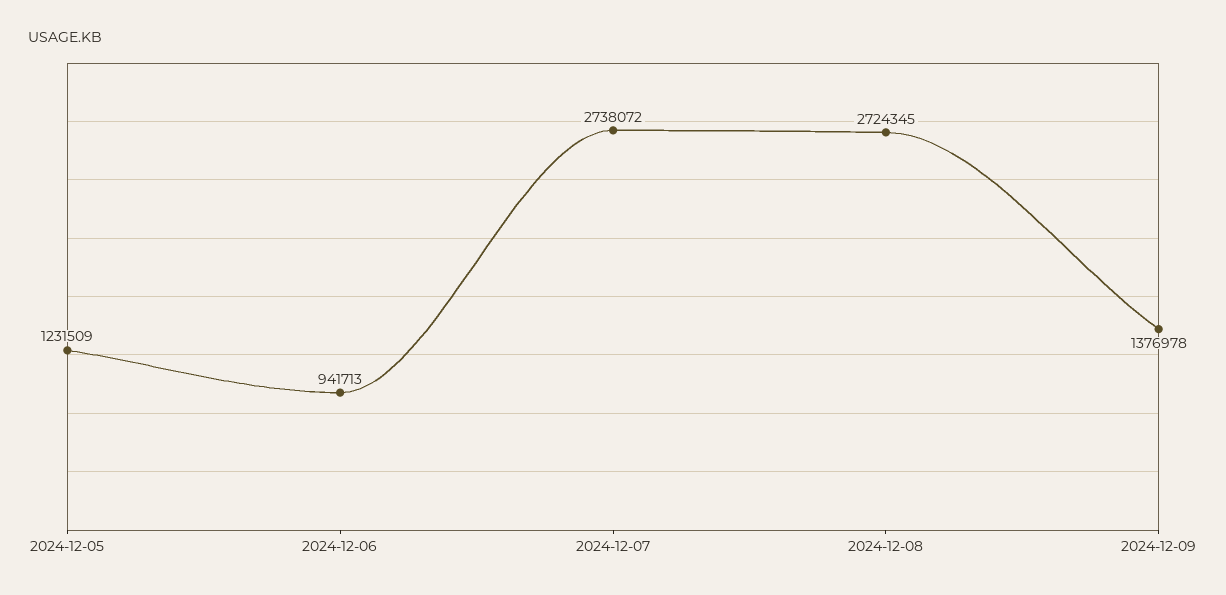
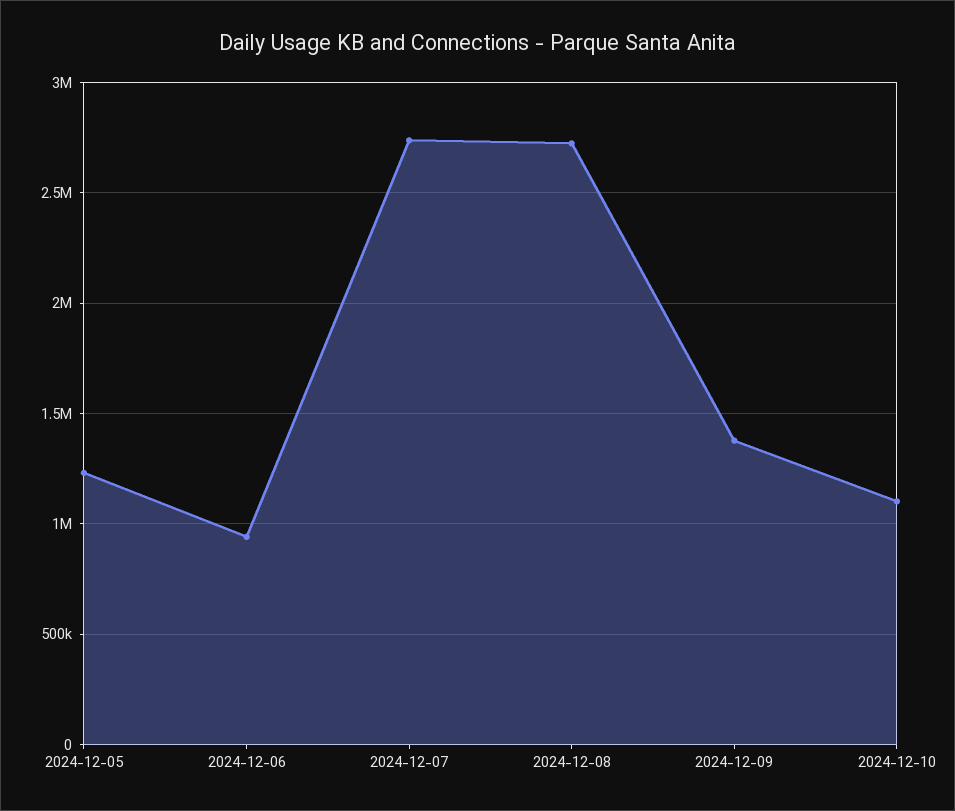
2024-12-10: none -> 1100000

